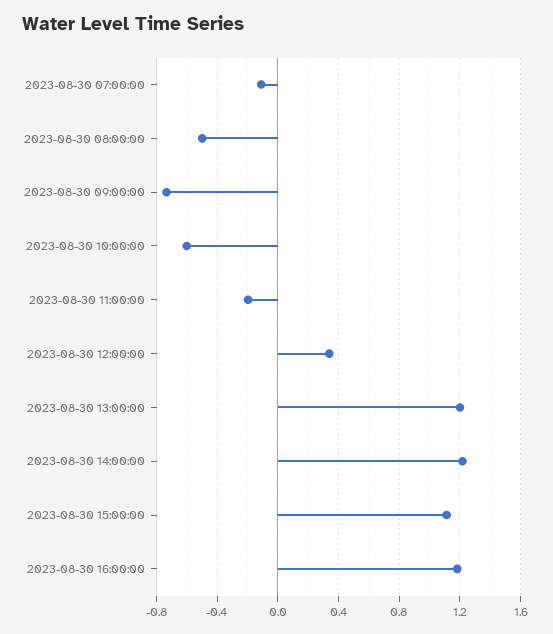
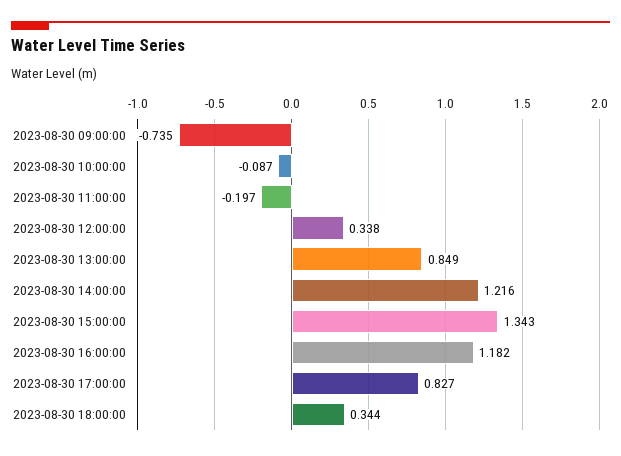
2023-08-30 07:00:00: -0.1 -> none
2023-08-30 08:00:00: -0.5 -> none
2023-08-30 10:00:00: -0.6 -> -0.087
2023-08-30 13:00:00: 1.2 -> 0.849
2023-08-30 15:00:00: 1.1 -> 1.343
2023-08-30 17:00:00: none -> 0.827
2023-08-30 18:00:00: none -> 0.344

